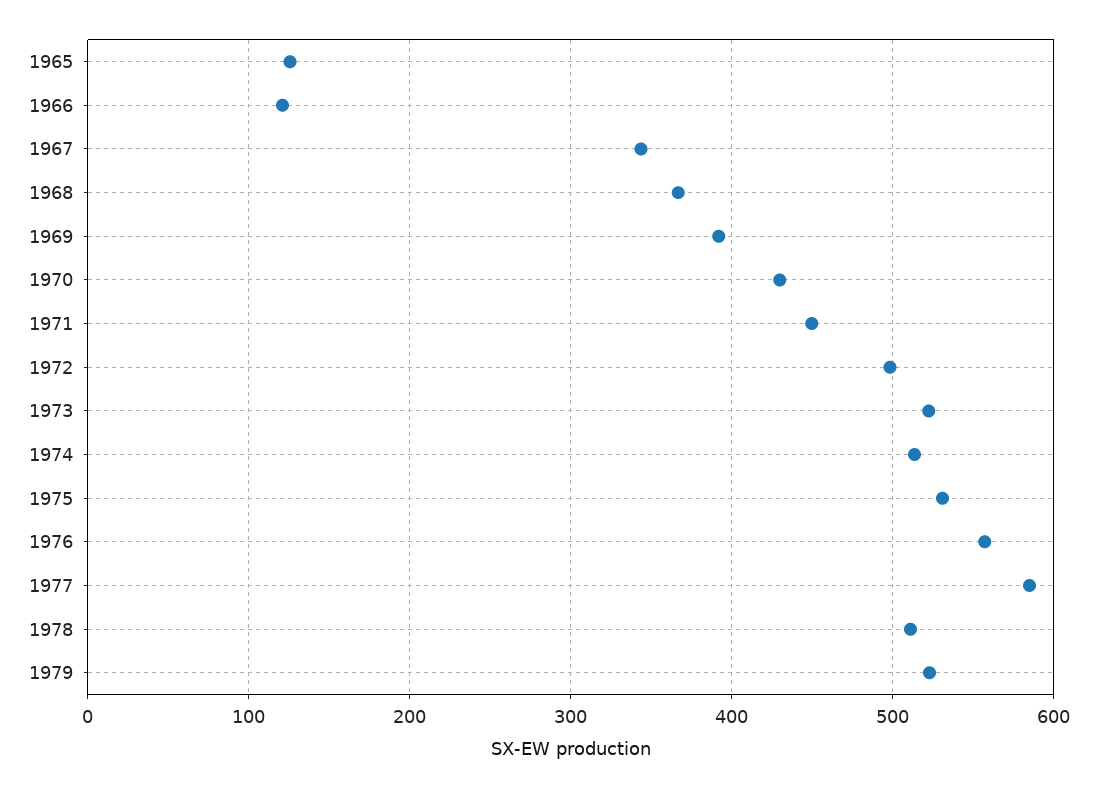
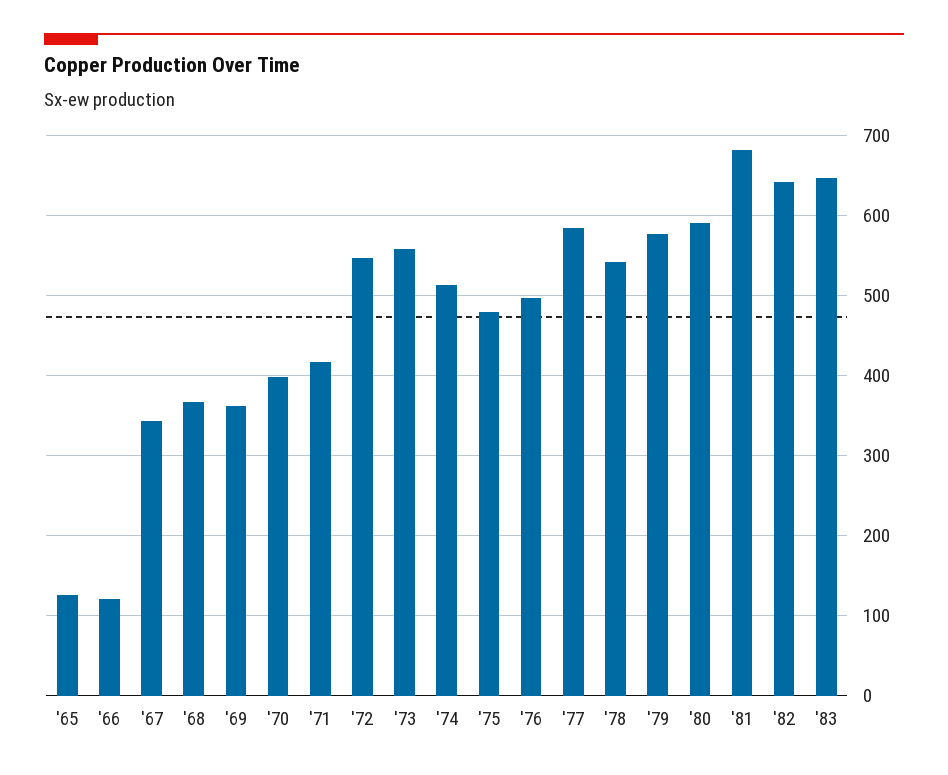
1969: 390 -> 360
1970: 430 -> 400
1971: 450 -> 420
1972: 500 -> 550
1973: 520 -> 560
1975: 530 -> 480
1976: 560 -> 500
1978: 510 -> 540
1979: 520 -> 580
'80: none -> 590
'81: none -> 680
'82: none -> 640
'83: none -> 650

